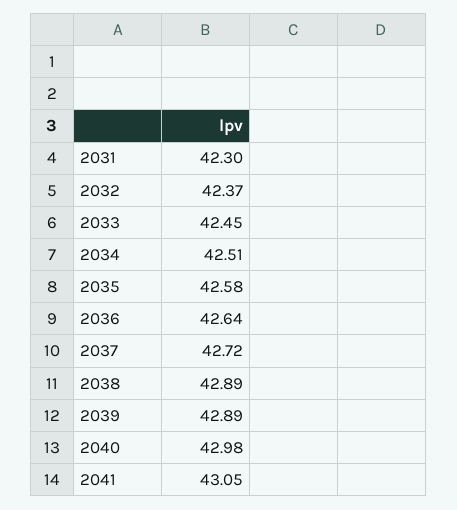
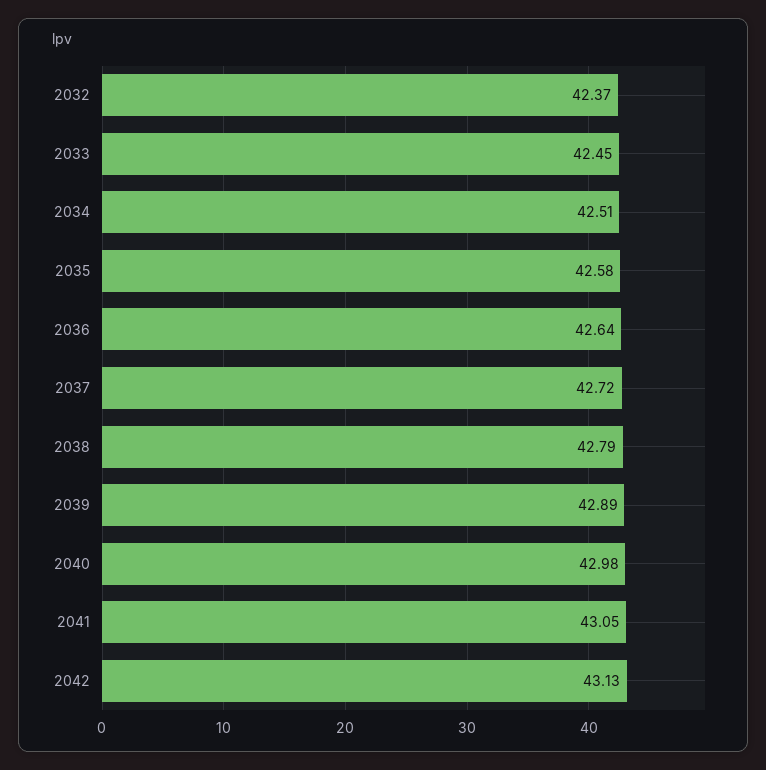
2031: 42.3 -> none
2038: 42.89 -> 42.79
2042: none -> 43.13

